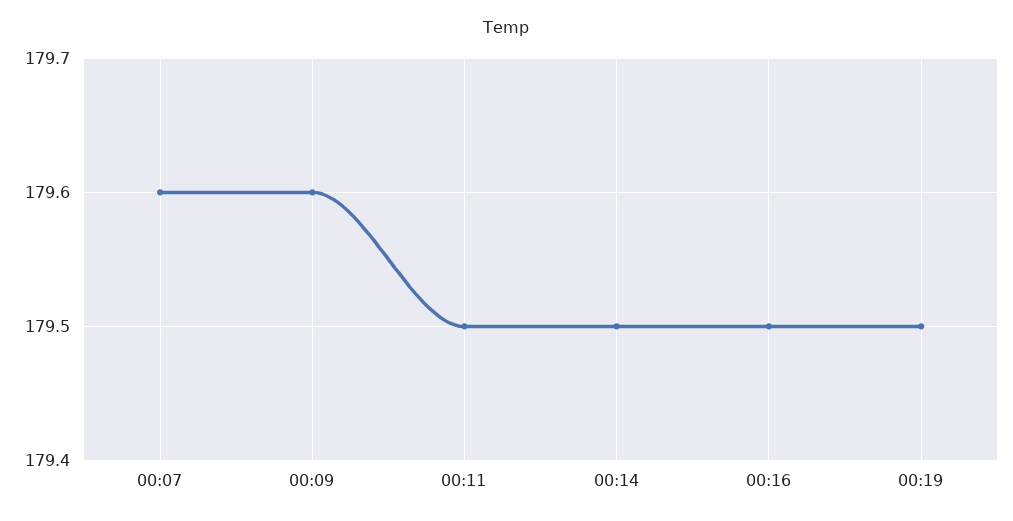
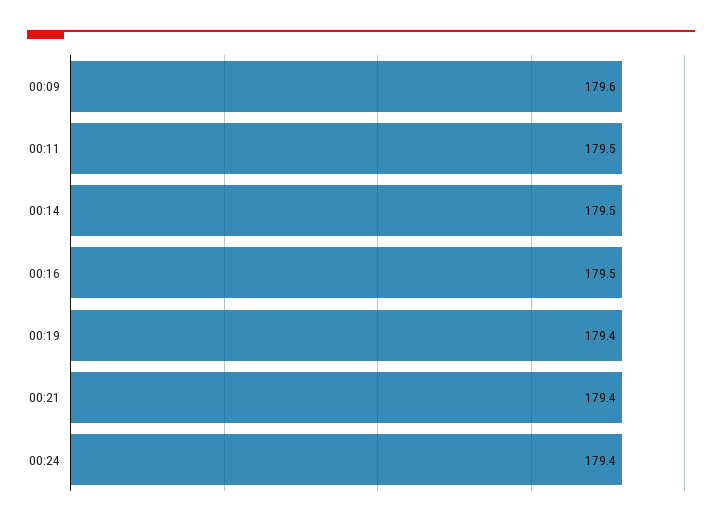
00:07: 179.6 -> none
00:19: 179.5 -> 179.4
00:21: none -> 179.4
00:24: none -> 179.4

